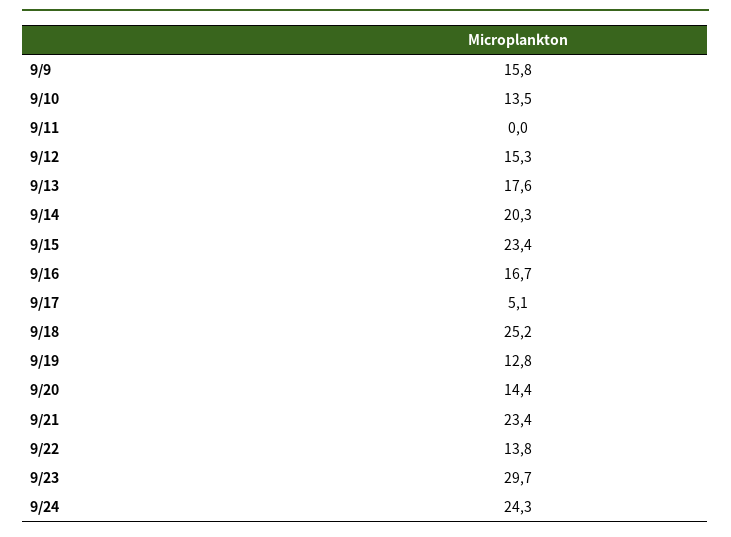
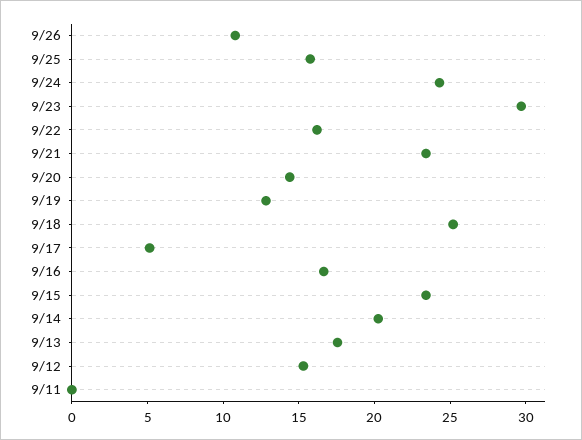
9/9: 15.8 -> none
9/10: 13.5 -> none
9/22: 13.8 -> 16
9/26: none -> 11
9/25: none -> 16

